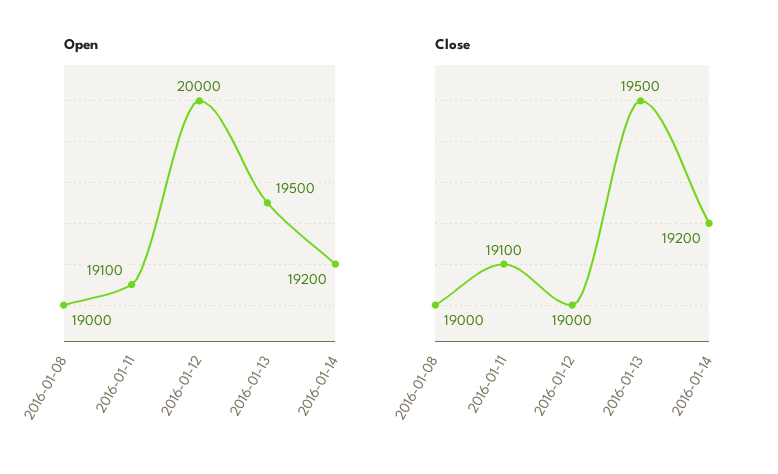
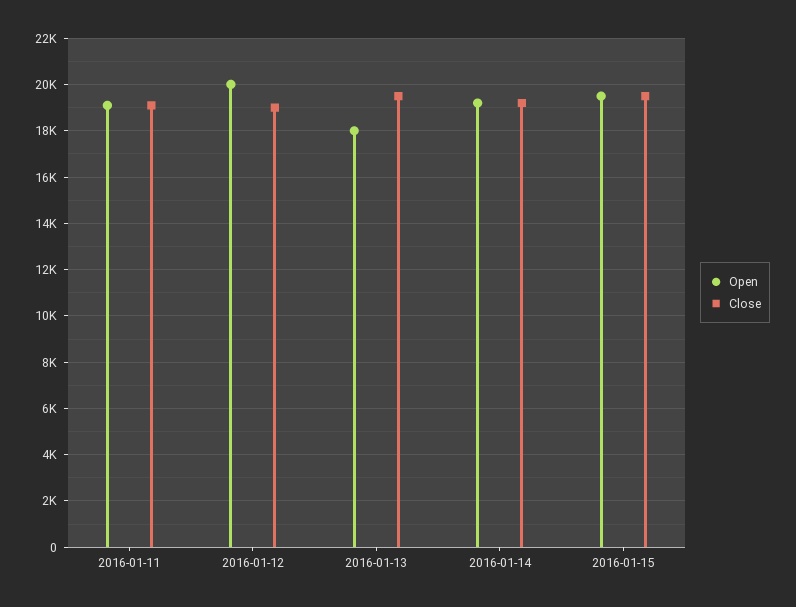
Open, 2016-01-08: 19000 -> none
Open, 2016-01-13: 19500 -> 18000
Close, 2016-01-08: 19000 -> none
Open, 2016-01-15: none -> 19500
Close, 2016-01-15: none -> 19500

